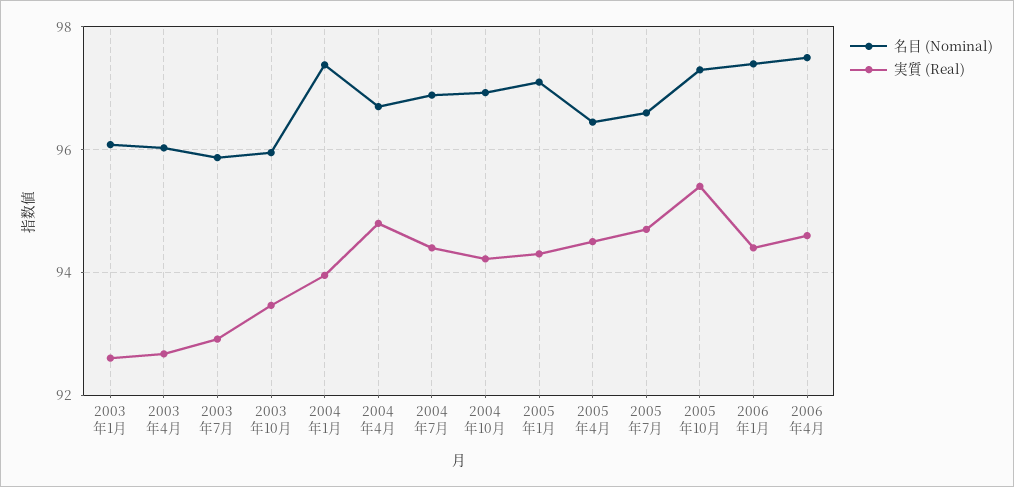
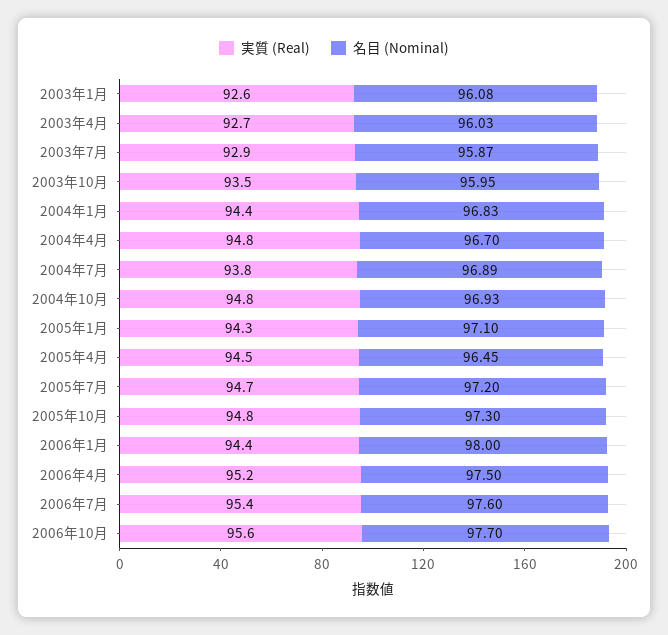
名目 (Nominal), 2004年1月: 97.4 -> 96.83
実質 (Real), 2004年1月: 94 -> 94.4
実質 (Real), 2004年7月: 94.4 -> 93.8
実質 (Real), 2004年10月: 94.2 -> 94.8
名目 (Nominal), 2005年7月: 96.6 -> 97.2
実質 (Real), 2005年10月: 95.4 -> 94.8
名目 (Nominal), 2006年1月: 97.4 -> 98
実質 (Real), 2006年4月: 94.6 -> 95.2
実質 (Real), 2006年7月: none -> 95.4
名目 (Nominal), 2006年7月: none -> 97.6
実質 (Real), 2006年10月: none -> 95.6
名目 (Nominal), 2006年10月: none -> 97.7

